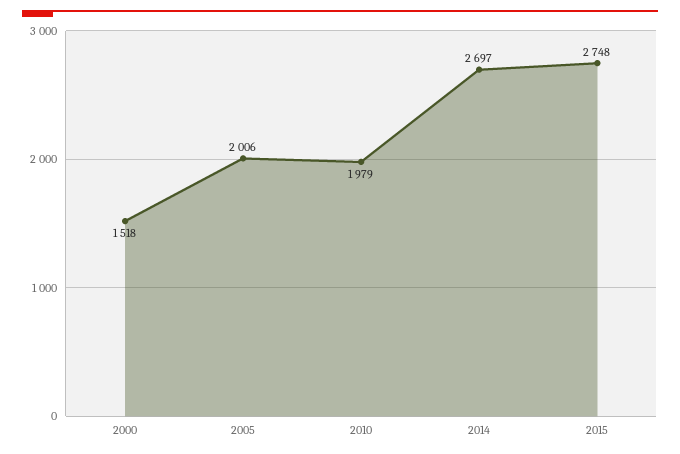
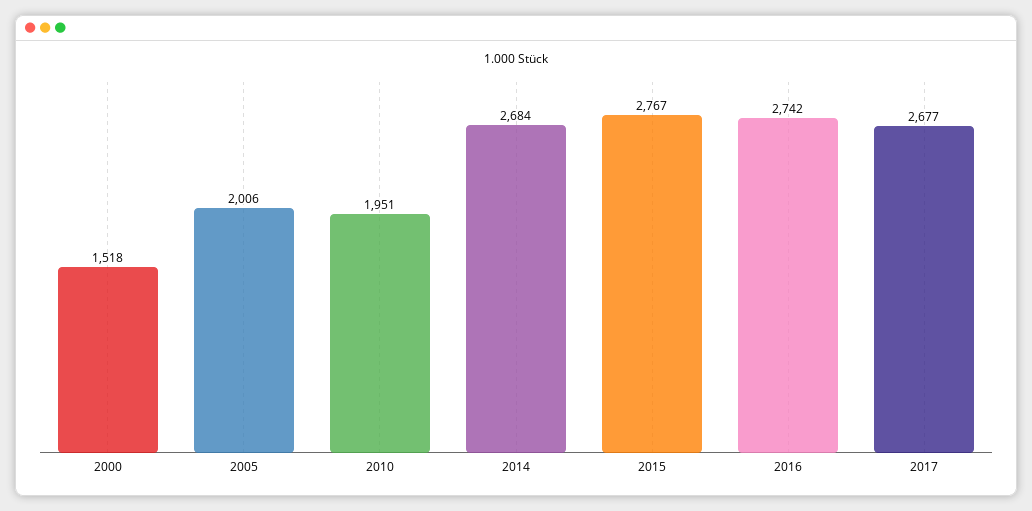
2010: 1979 -> 1951
2014: 2697 -> 2684
2015: 2748 -> 2767
2016: none -> 2742
2017: none -> 2677

